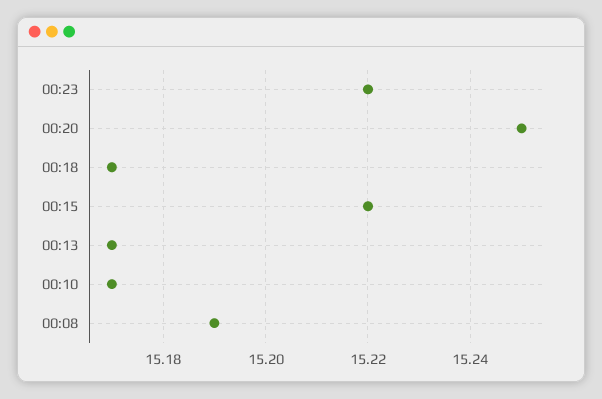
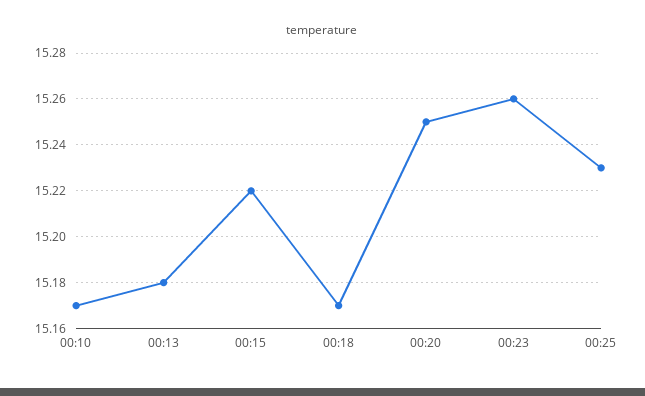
00:23: 15.22 -> 15.26
00:13: 15.17 -> 15.18
00:08: 15.19 -> none
00:25: none -> 15.23

